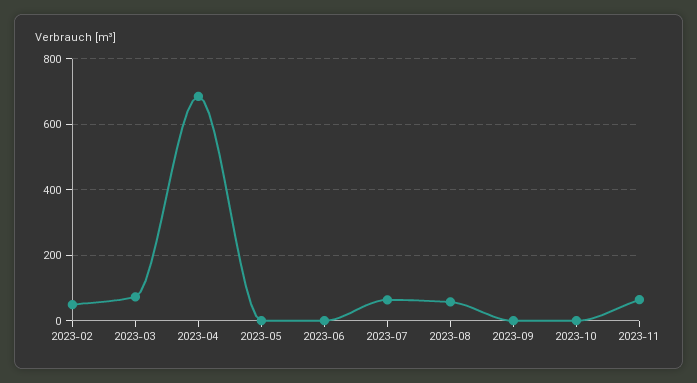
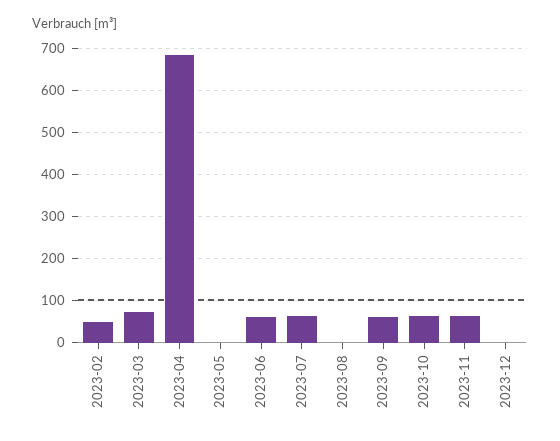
2023-06: 0 -> 60
2023-08: 60 -> 0
2023-09: 0 -> 60
2023-10: 0 -> 60
2023-12: none -> 0

